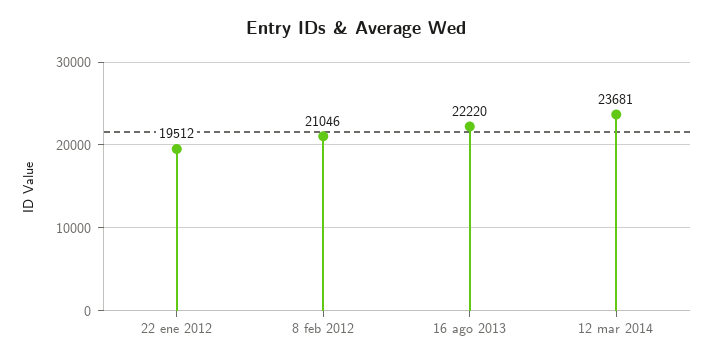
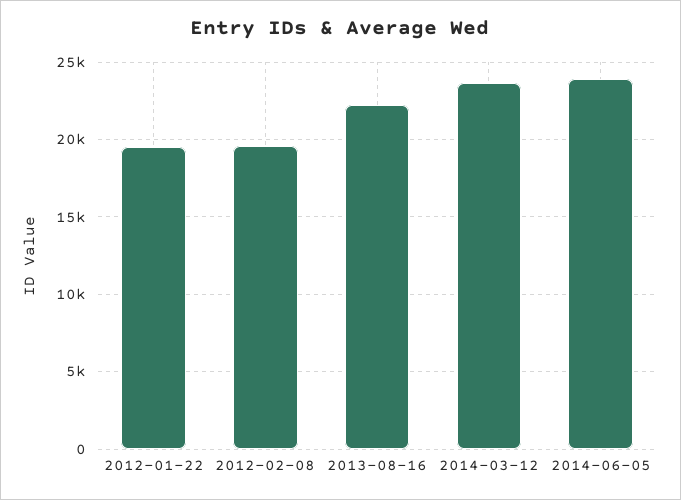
8 feb 2012: 21046 -> 19500
2014-06-05: none -> 24000

